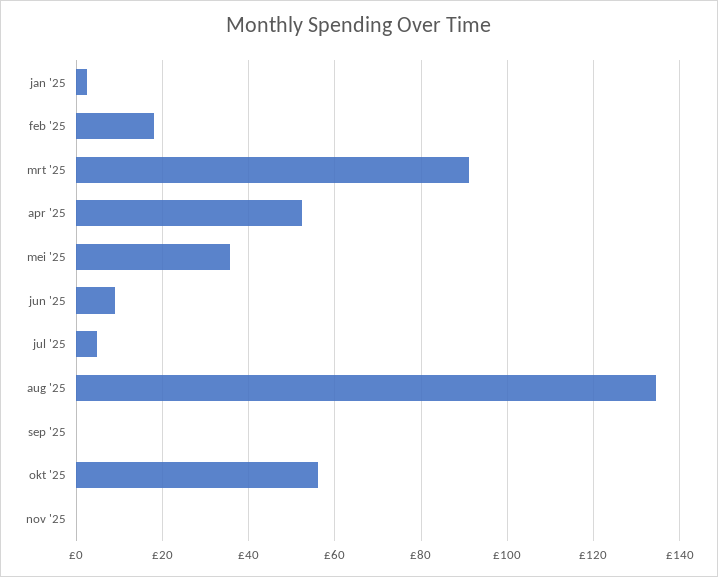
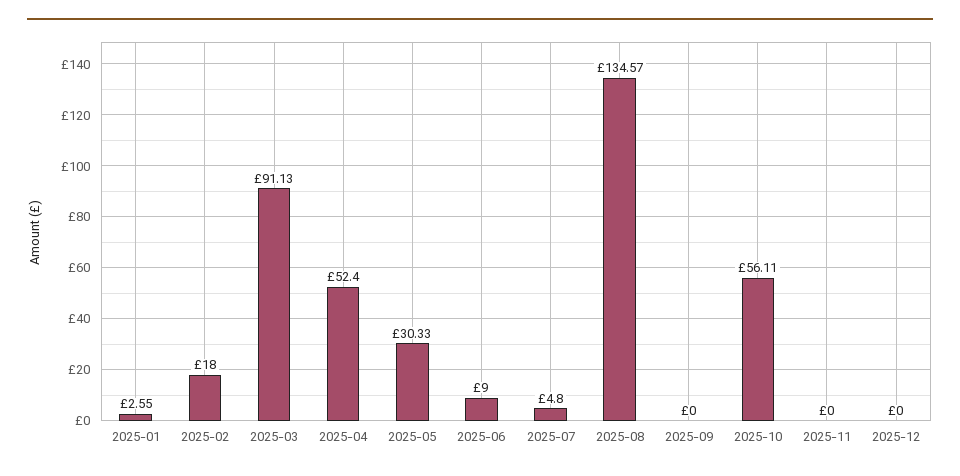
mei '25: 36 -> 30.33
2025-12: none -> 0

